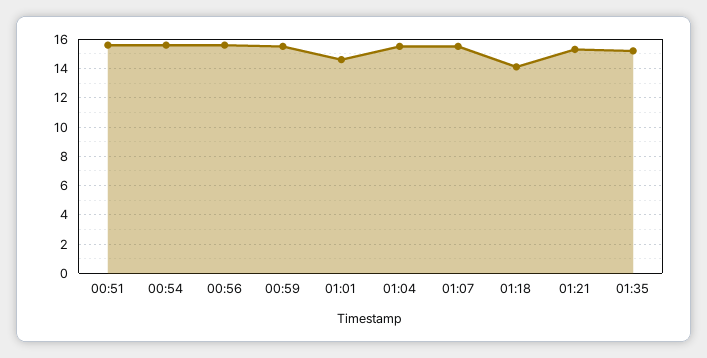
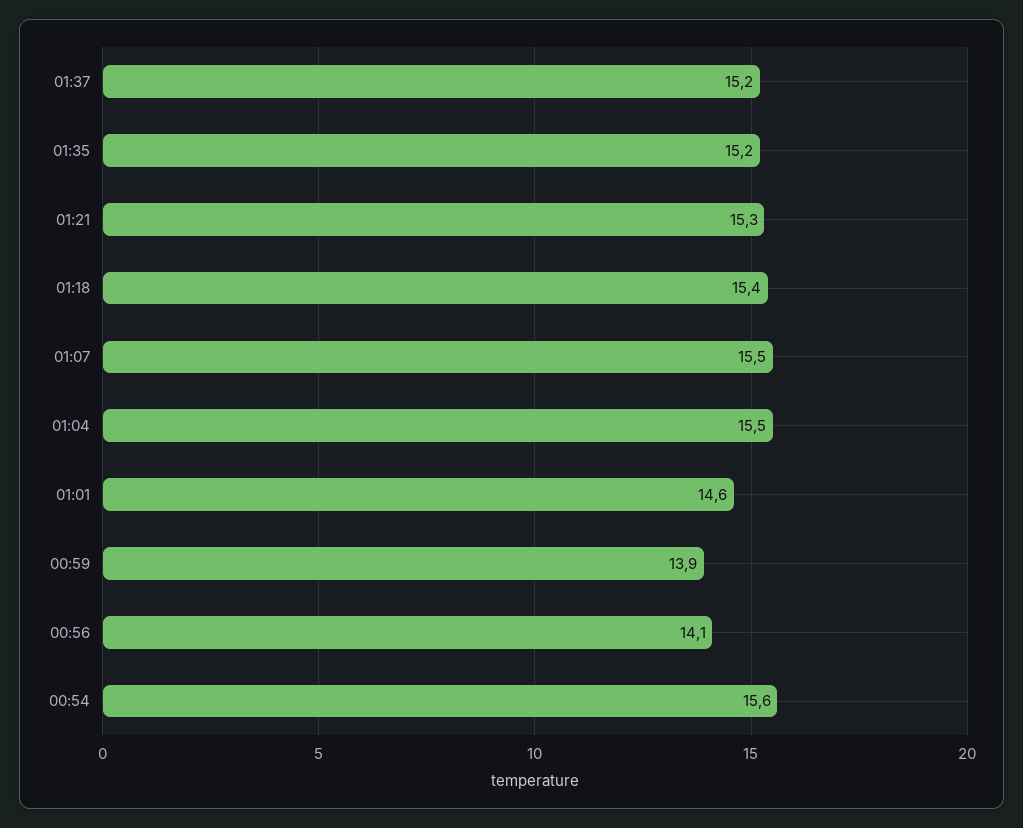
00:51: 15.5 -> none
00:56: 15.5 -> 14.1
00:59: 15.5 -> 13.9
01:18: 14 -> 15.4
01:37: none -> 15.2

